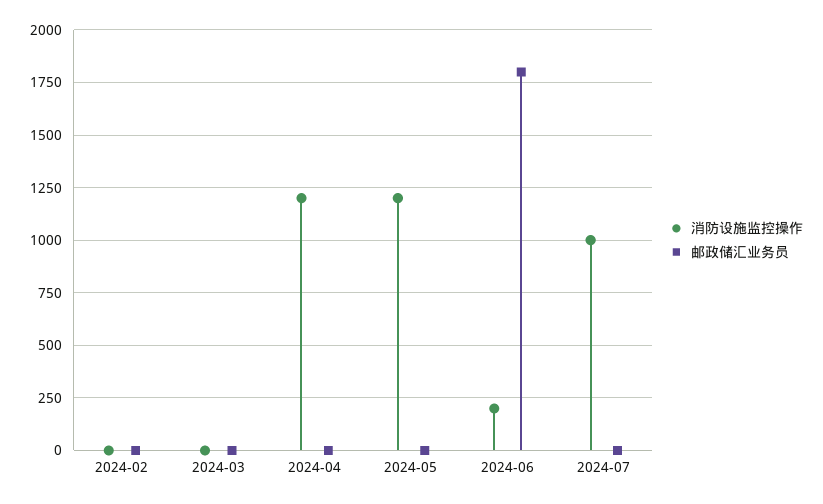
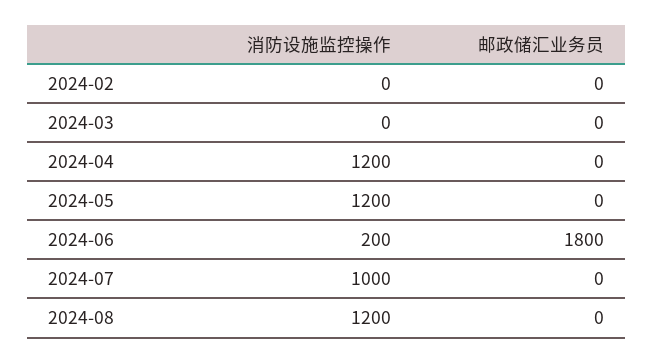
消防设施监控操作, 2024-08: none -> 1200
邮政储汇业务员, 2024-08: none -> 0

